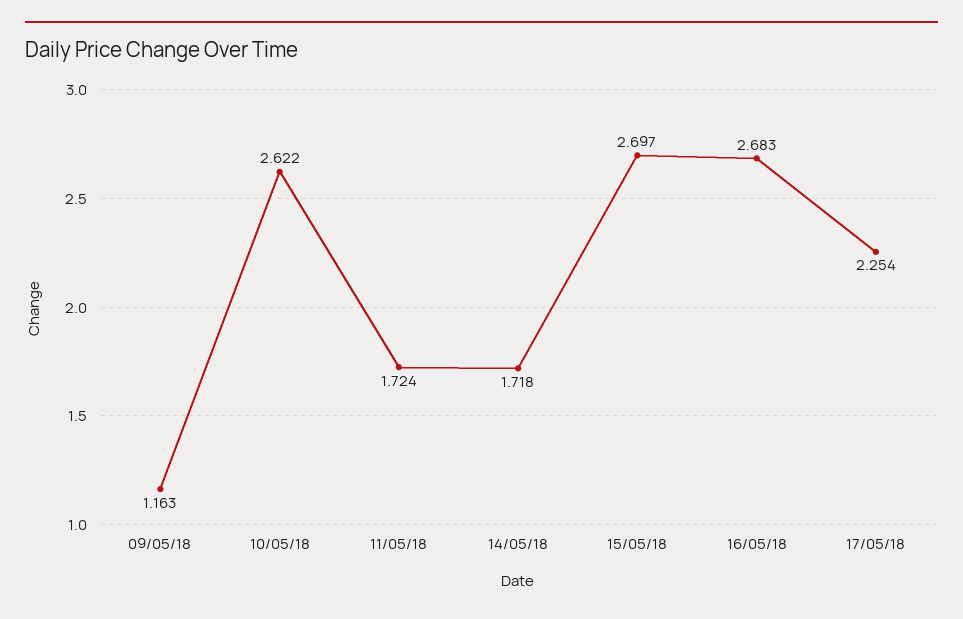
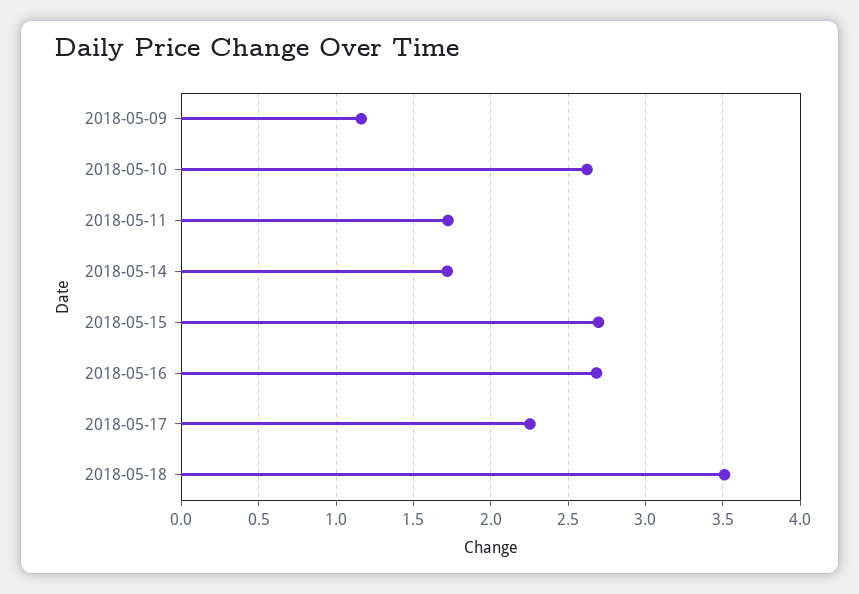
2018-05-18: none -> 3.5

